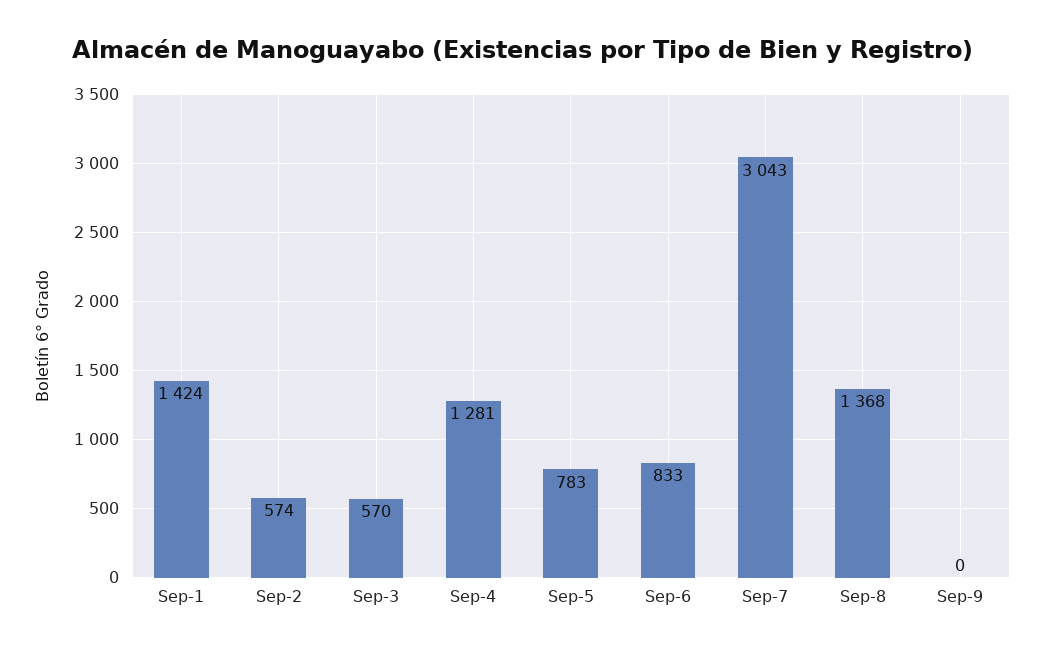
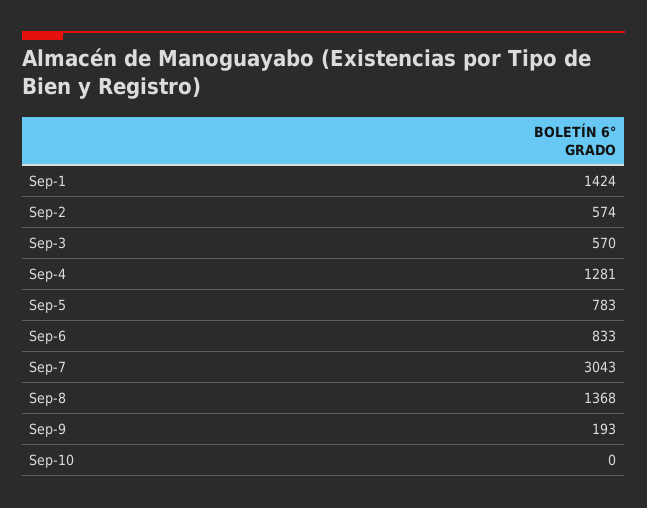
Sep-9: 0 -> 193
Sep-10: none -> 0

